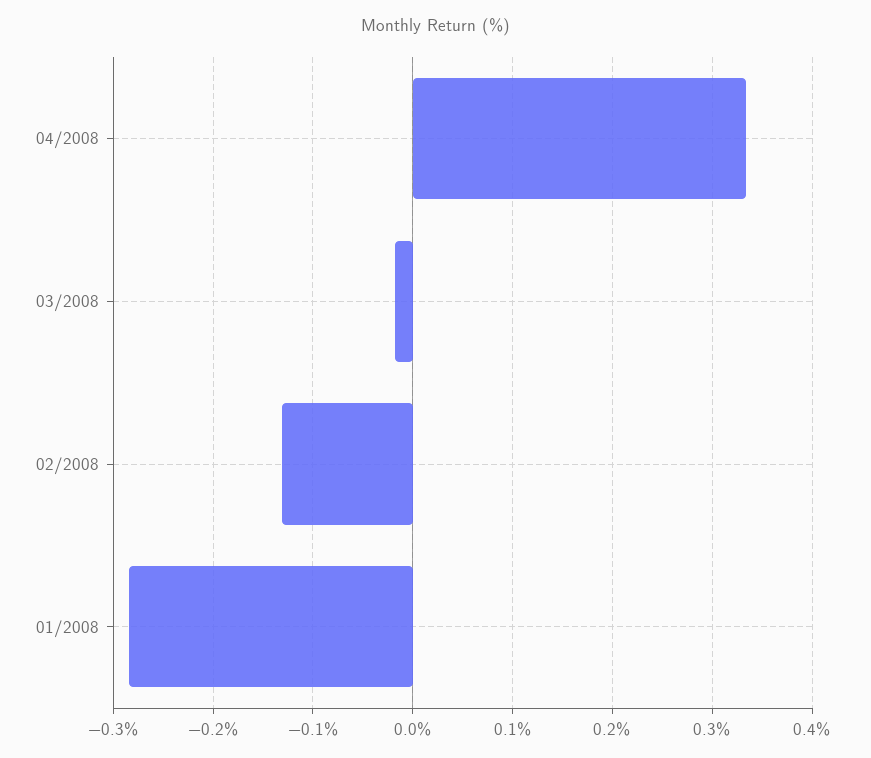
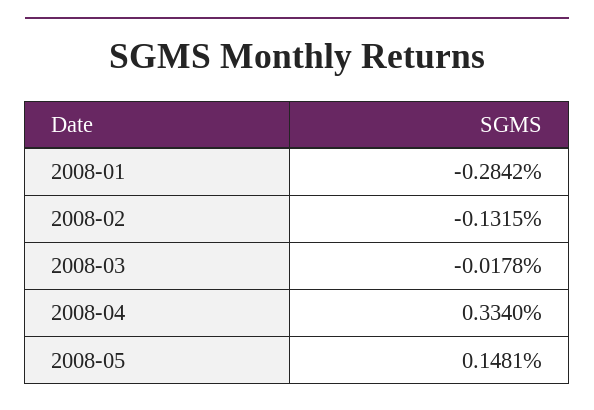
2008-05: none -> 0.1481

